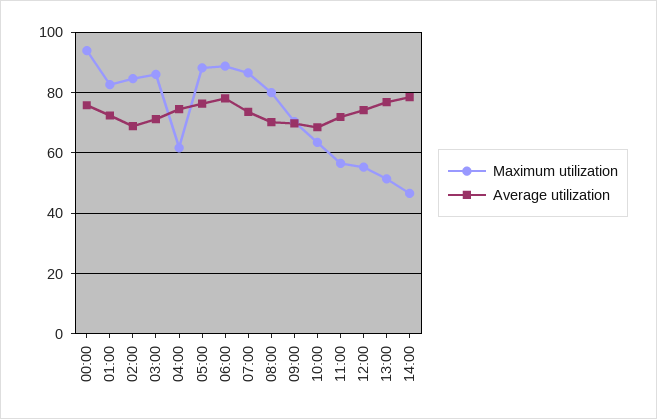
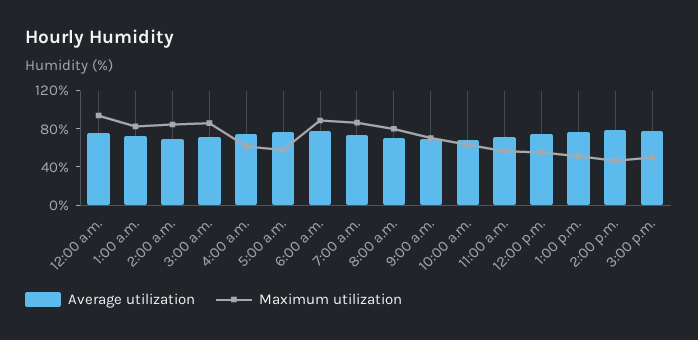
Maximum utilization, 05:00: 88 -> 60
Average utilization, 3:00 p.m.: none -> 80
Maximum utilization, 3:00 p.m.: none -> 50

